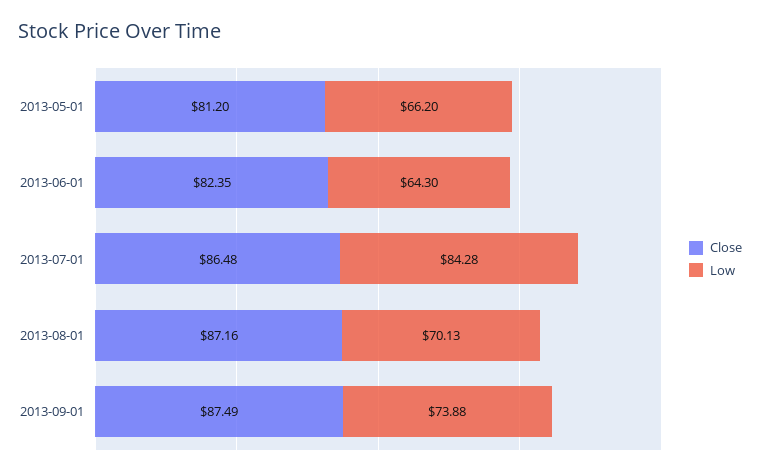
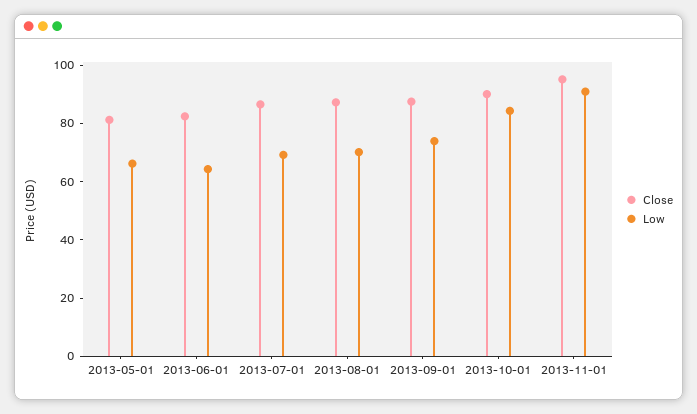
Low, 2013-07-01: 84.28 -> 70
Close, 2013-10-01: none -> 90
Low, 2013-10-01: none -> 85
Close, 2013-11-01: none -> 95
Low, 2013-11-01: none -> 90

